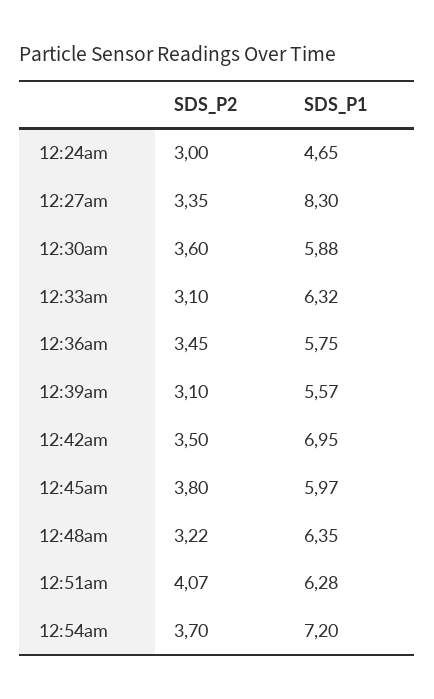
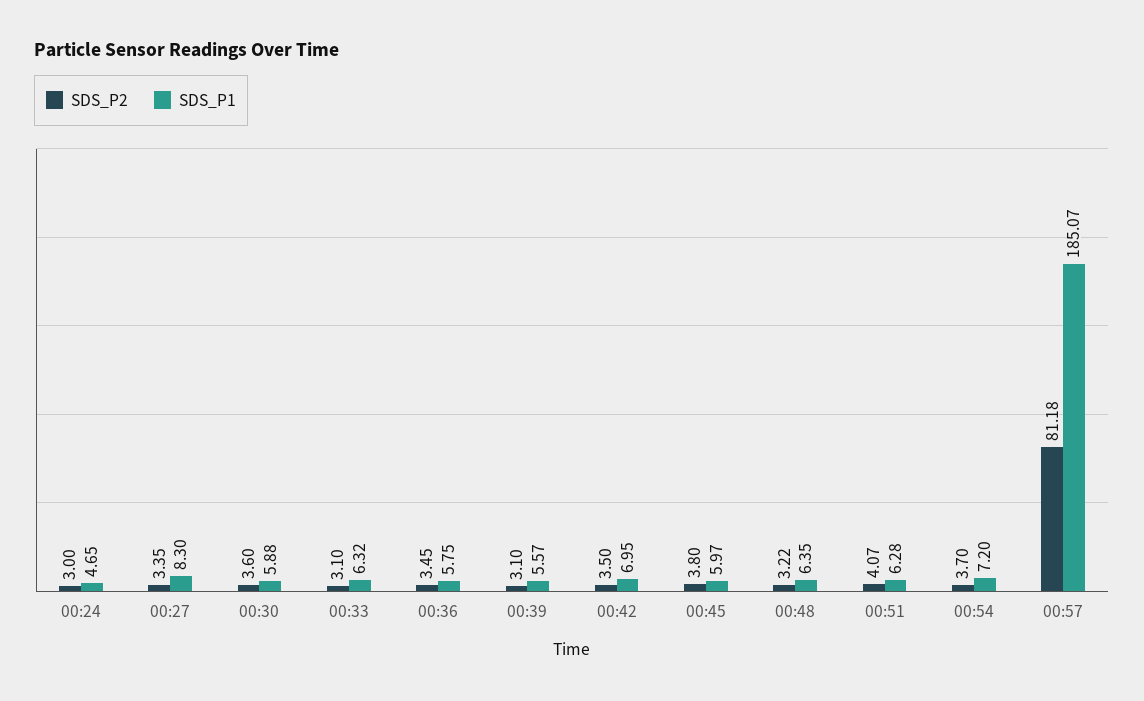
SDS_P2, 00:57: none -> 81.18
SDS_P1, 00:57: none -> 185.07

